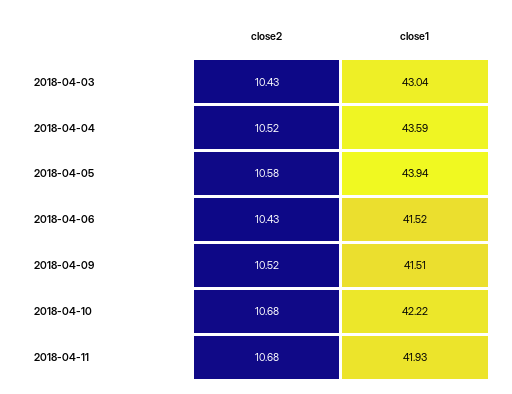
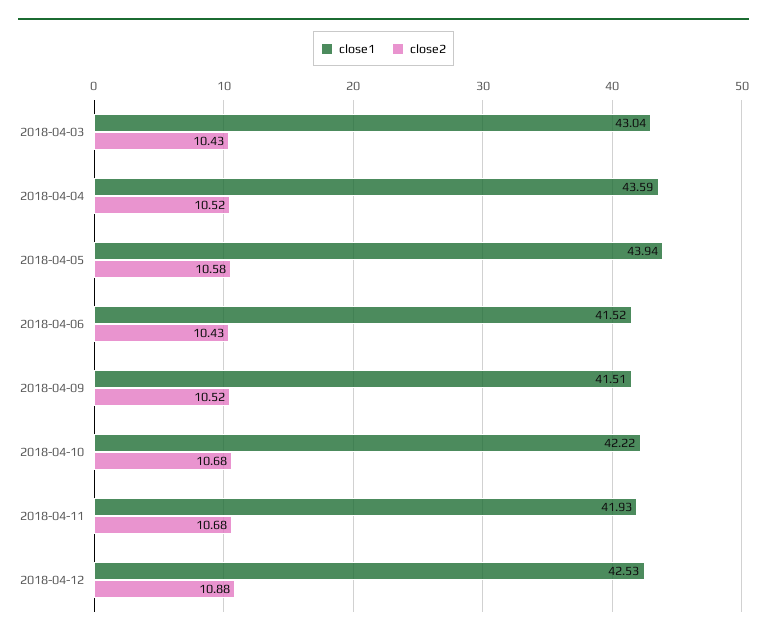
close1, 2018-04-12: none -> 42.53
close2, 2018-04-12: none -> 10.88

